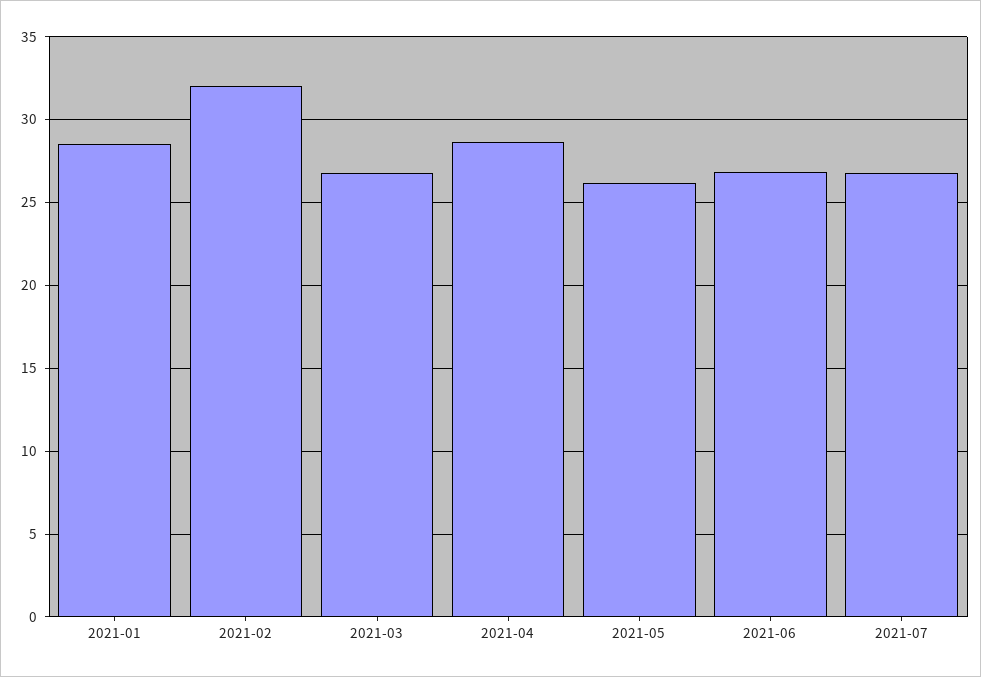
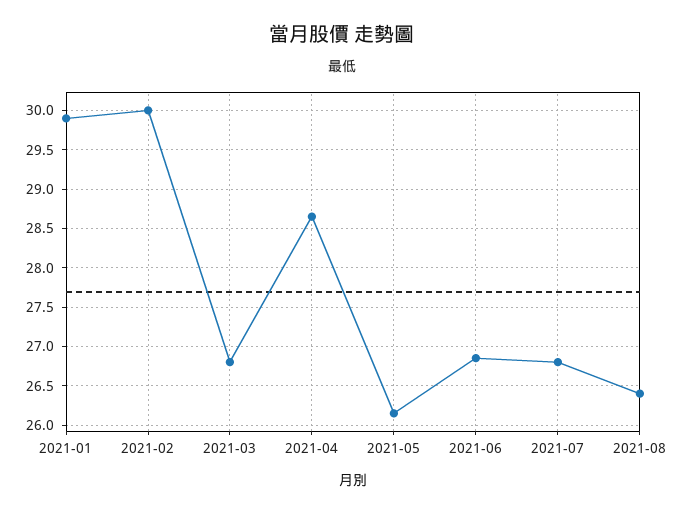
2021-01: 28.5 -> 29.9
2021-02: 32 -> 30
2021-08: none -> 26.4

